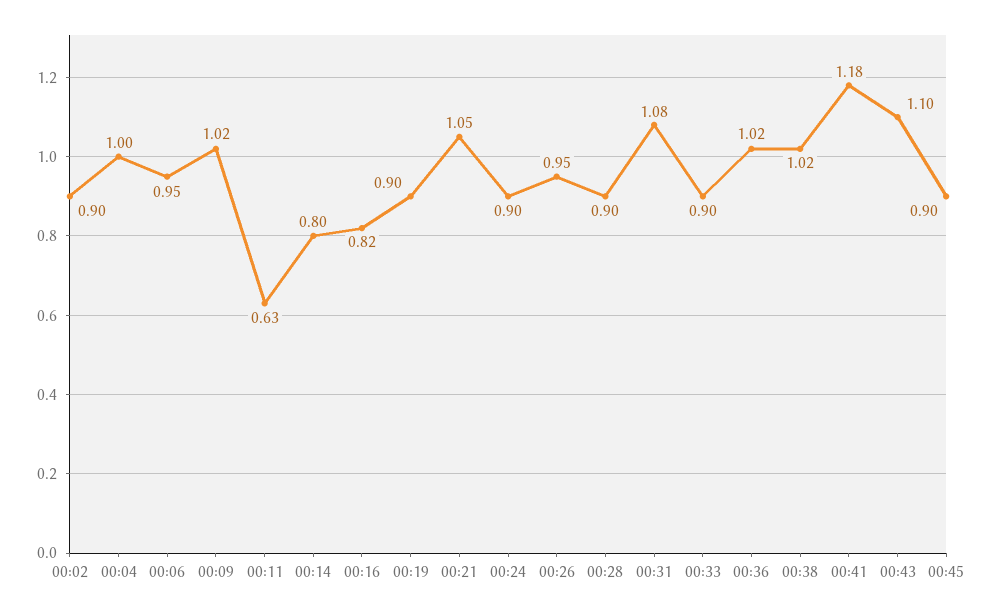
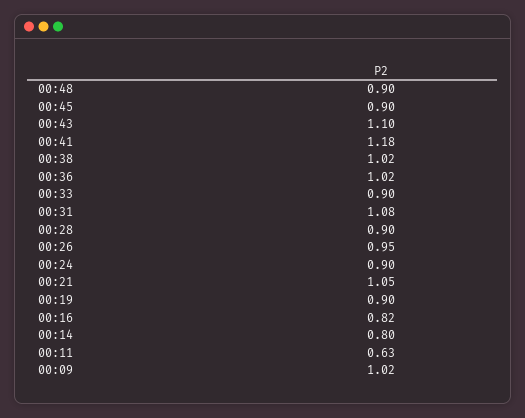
00:02: 0.9 -> none
00:04: 1 -> none
00:06: 0.95 -> none
00:48: none -> 0.9

